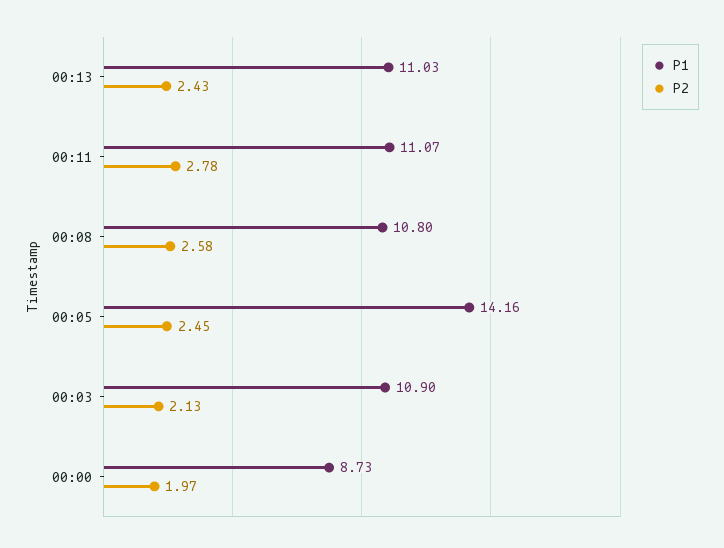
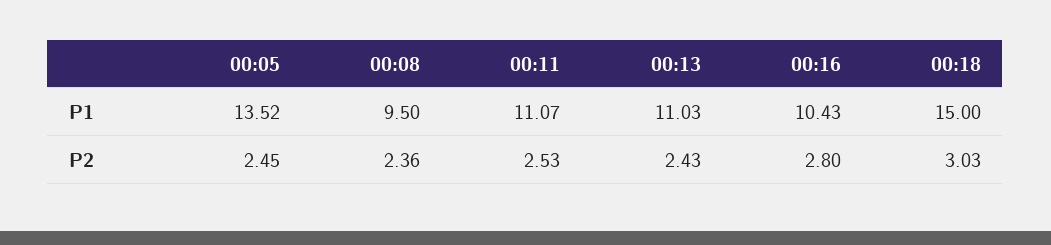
P2, 00:11: 2.78 -> 2.53
P1, 00:08: 10.8 -> 9.5
P2, 00:08: 2.58 -> 2.36
P1, 00:05: 14.16 -> 13.52
P1, 00:03: 10.9 -> none
P2, 00:03: 2.13 -> none
P1, 00:00: 8.73 -> none
P2, 00:00: 1.97 -> none
P1, 00:16: none -> 10.43
P1, 00:18: none -> 15
P2, 00:16: none -> 2.8
P2, 00:18: none -> 3.03

